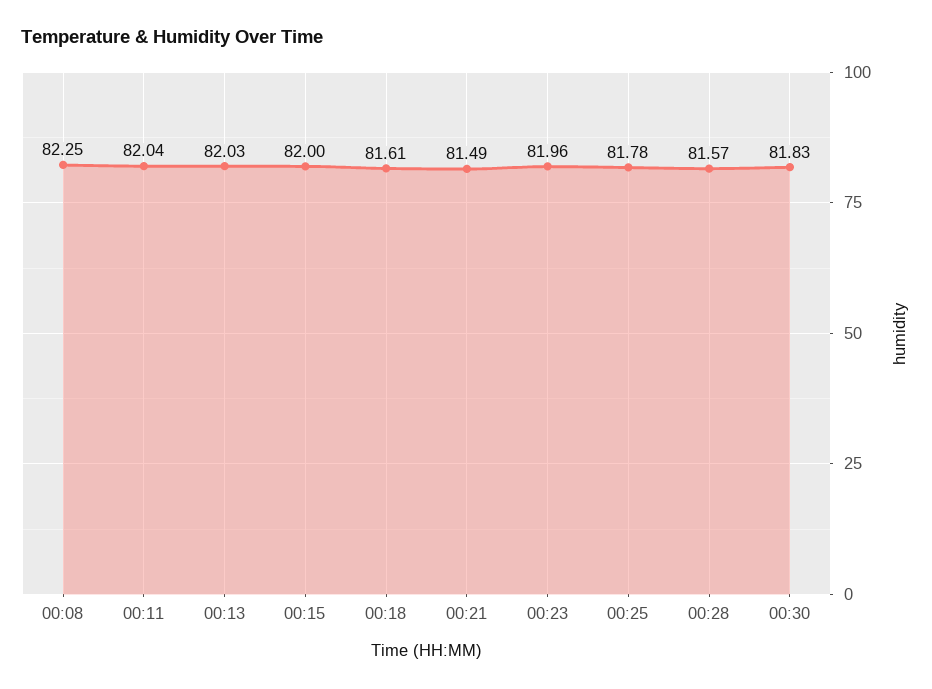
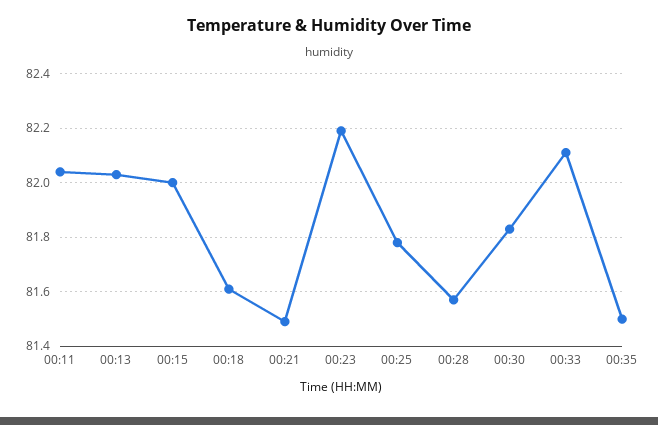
00:08: 82.25 -> none
00:23: 81.96 -> 82.2
00:33: none -> 82.1
00:35: none -> 81.5

